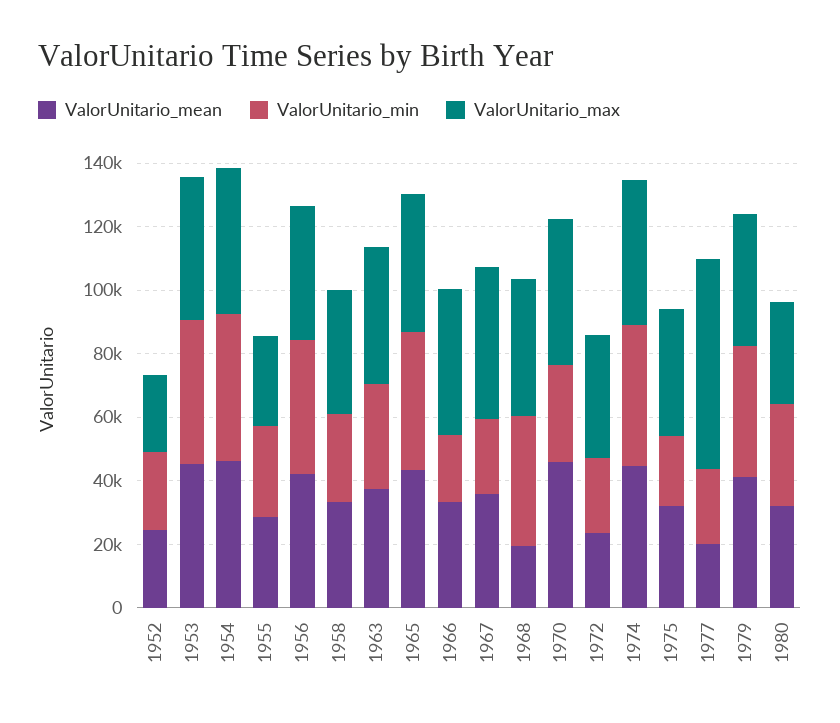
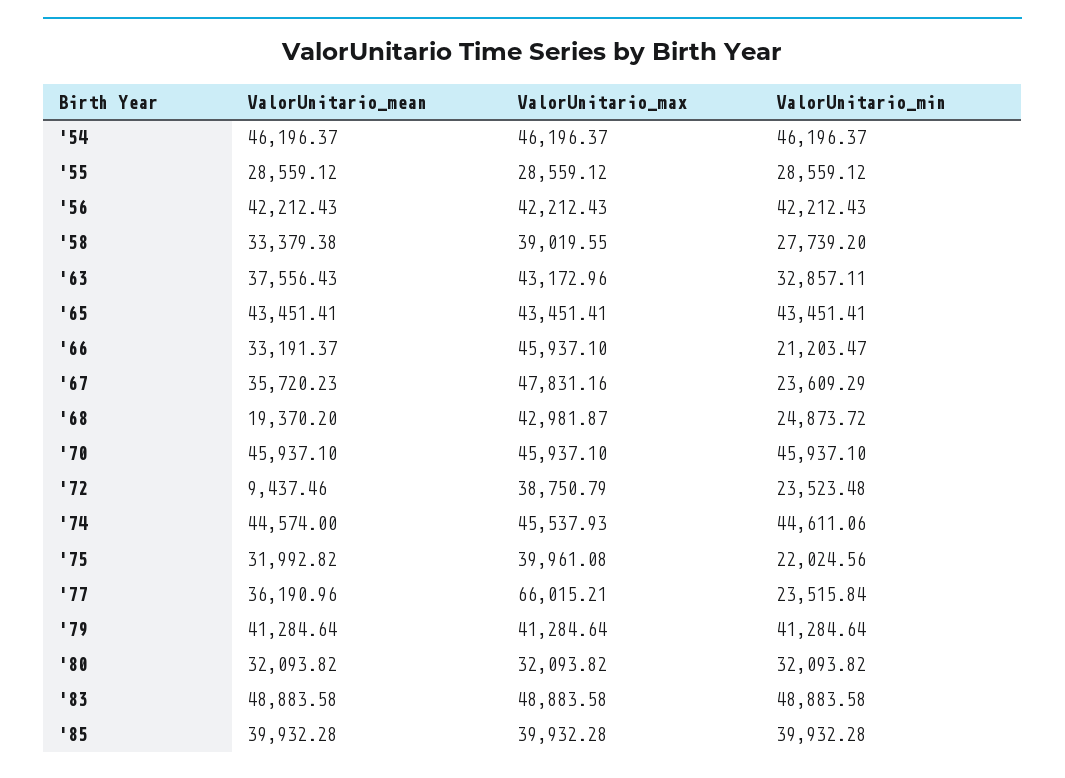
ValorUnitario_mean, 1952: 25000 -> none
ValorUnitario_min, 1952: 25000 -> none
ValorUnitario_max, 1952: 25000 -> none
ValorUnitario_mean, 1953: 45000 -> none
ValorUnitario_min, 1953: 45000 -> none
ValorUnitario_max, 1953: 45000 -> none
ValorUnitario_min, 1968: 40000 -> 24873.72
ValorUnitario_min, 1970: 30000 -> 45937.1
ValorUnitario_mean, 1972: 25000 -> 9437.46
ValorUnitario_mean, 1977: 20000 -> 36190.96
ValorUnitario_mean, '83: none -> 48883.58
ValorUnitario_max, '83: none -> 48883.58
ValorUnitario_min, '83: none -> 48883.58
ValorUnitario_mean, '85: none -> 39932.28
ValorUnitario_max, '85: none -> 39932.28
ValorUnitario_min, '85: none -> 39932.28

